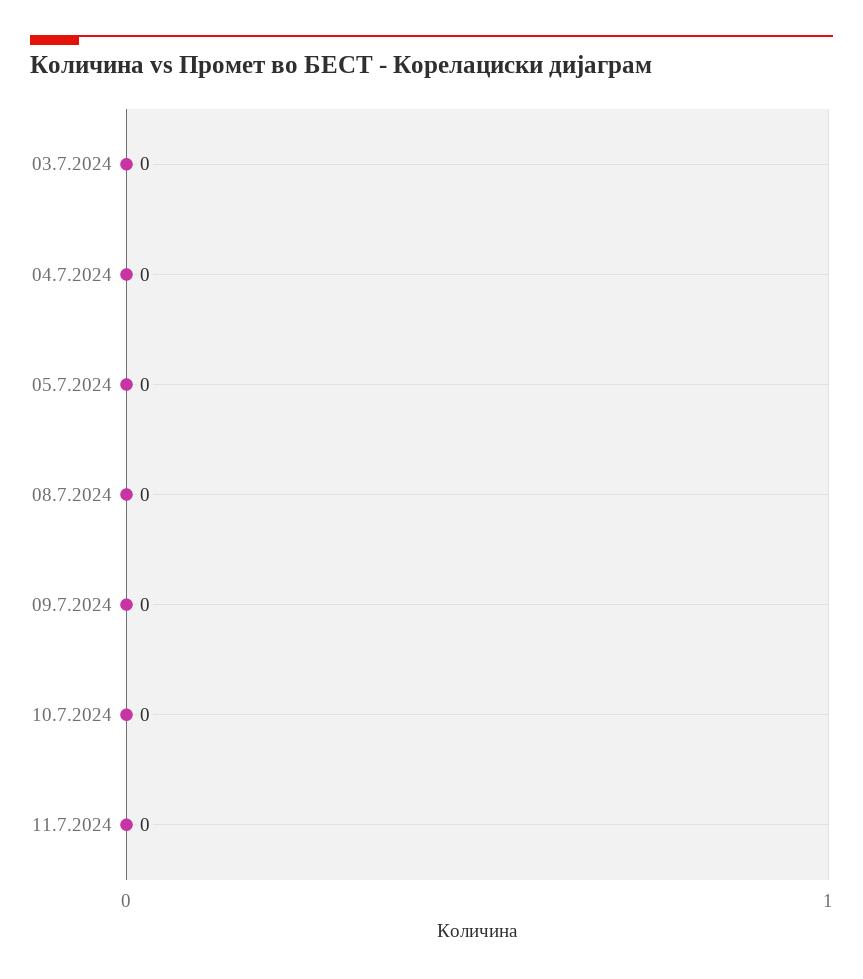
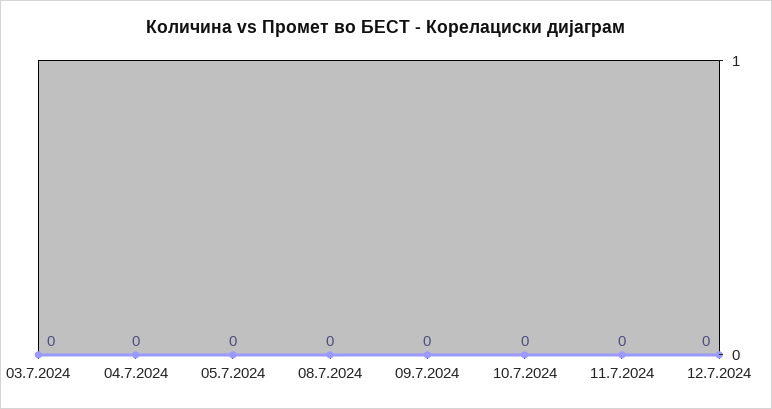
12.7.2024: none -> 0

